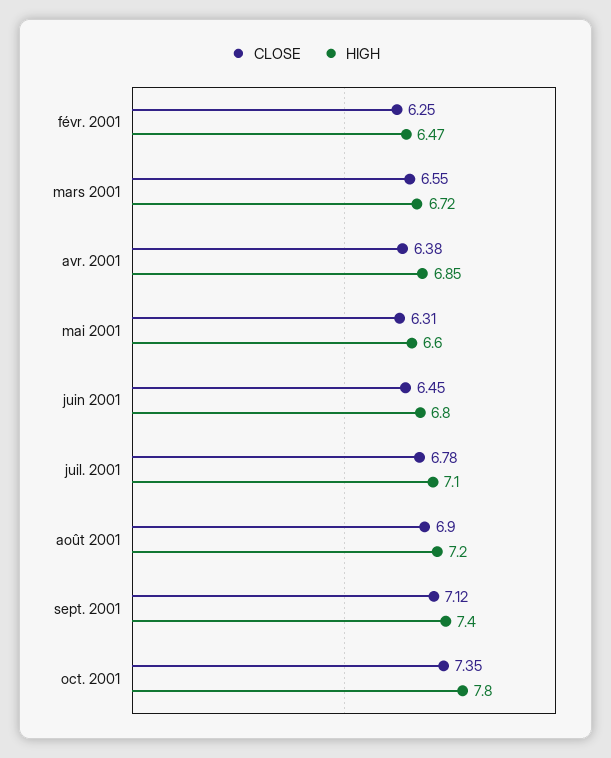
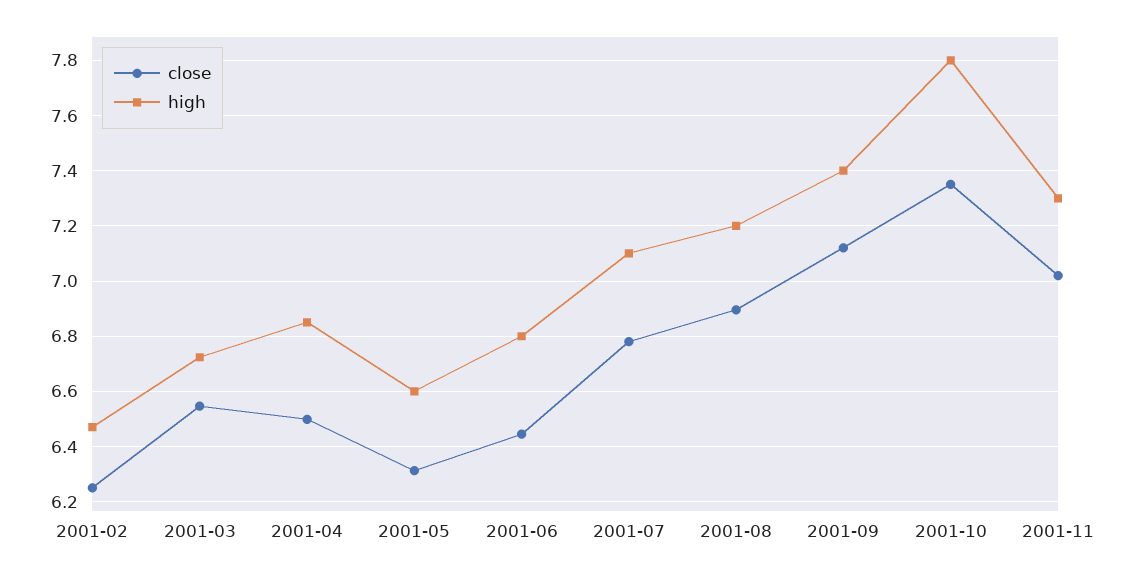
CLOSE, avr. 2001: 6.38 -> 6.5
CLOSE, 2001-11: none -> 7.025
HIGH, 2001-11: none -> 7.3

